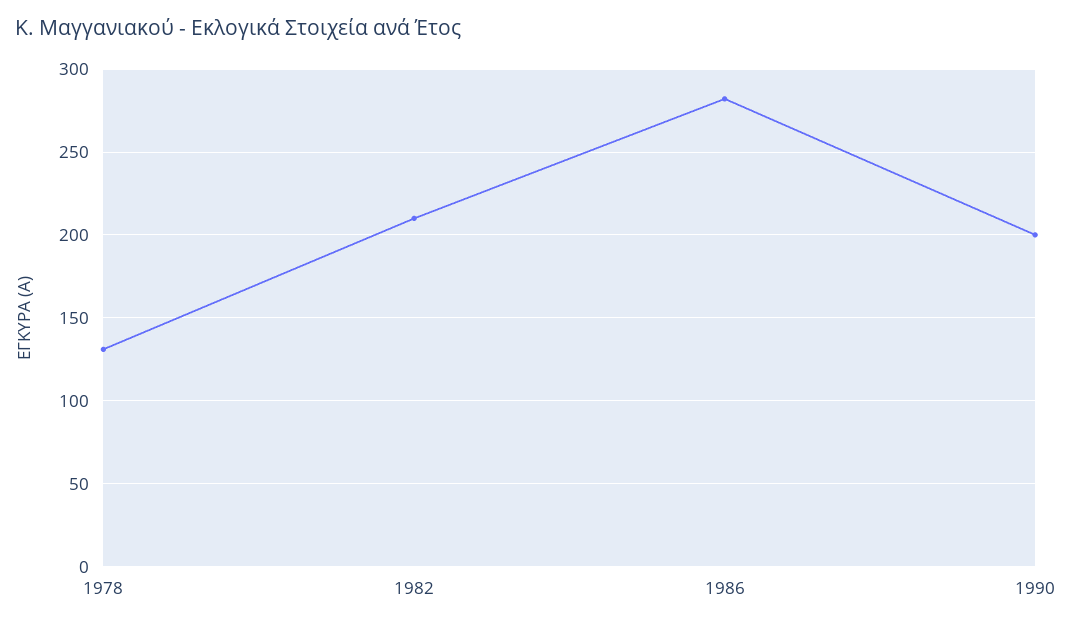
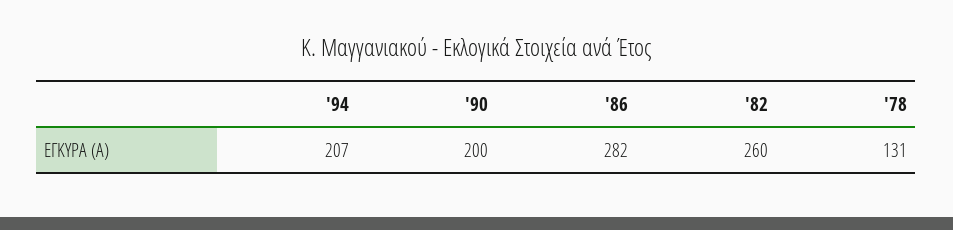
1982: 210 -> 260
'94: none -> 207

